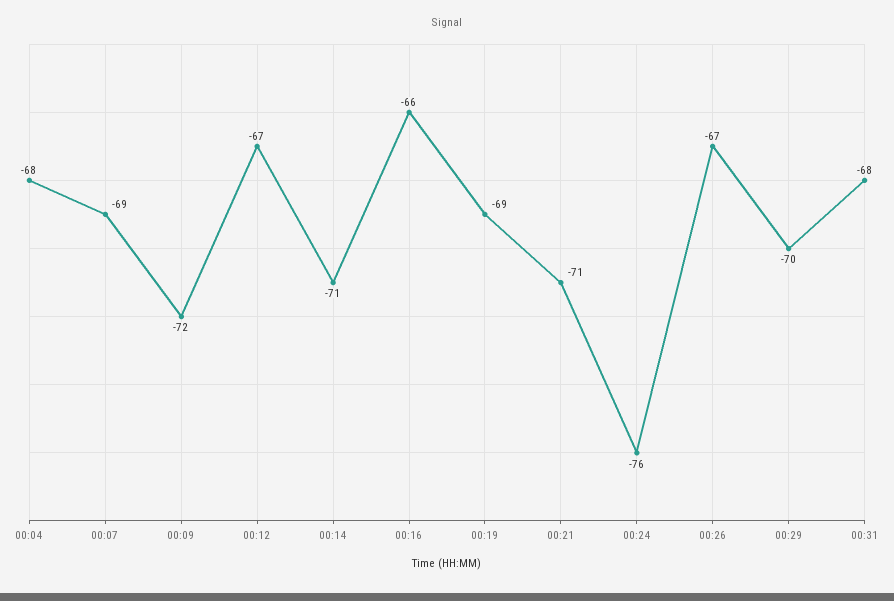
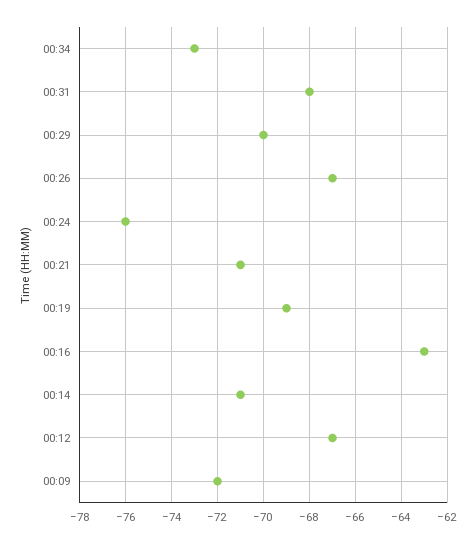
00:04: -68 -> none
00:07: -69 -> none
00:16: -66 -> -63
00:34: none -> -73

